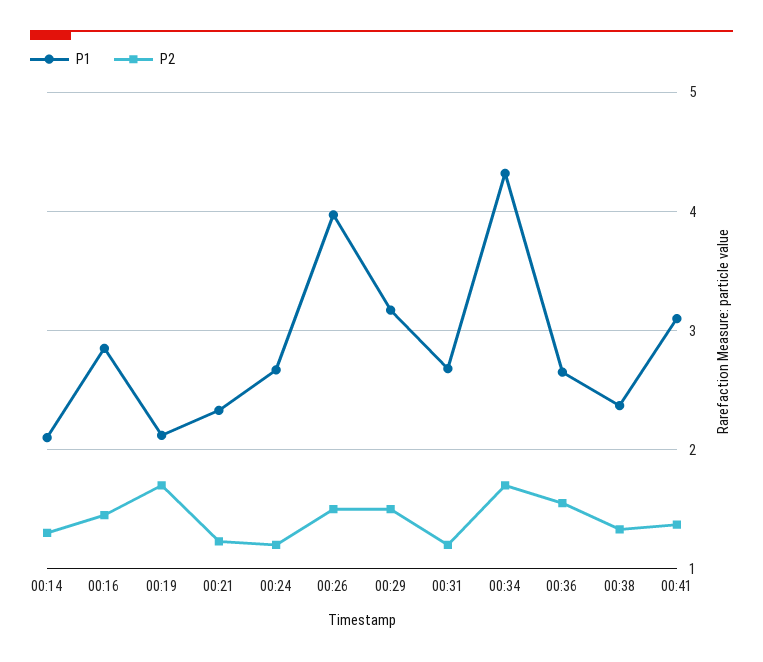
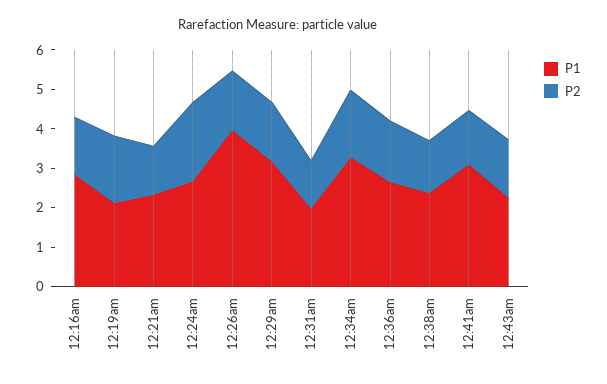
P1, 00:14: 2.1 -> none
P2, 00:14: 1.3 -> none
P2, 00:24: 1.2 -> 2
P1, 00:31: 2.7 -> 2
P1, 00:34: 4.3 -> 3.25
P1, 12:43am: none -> 2.25
P2, 12:43am: none -> 1.5

